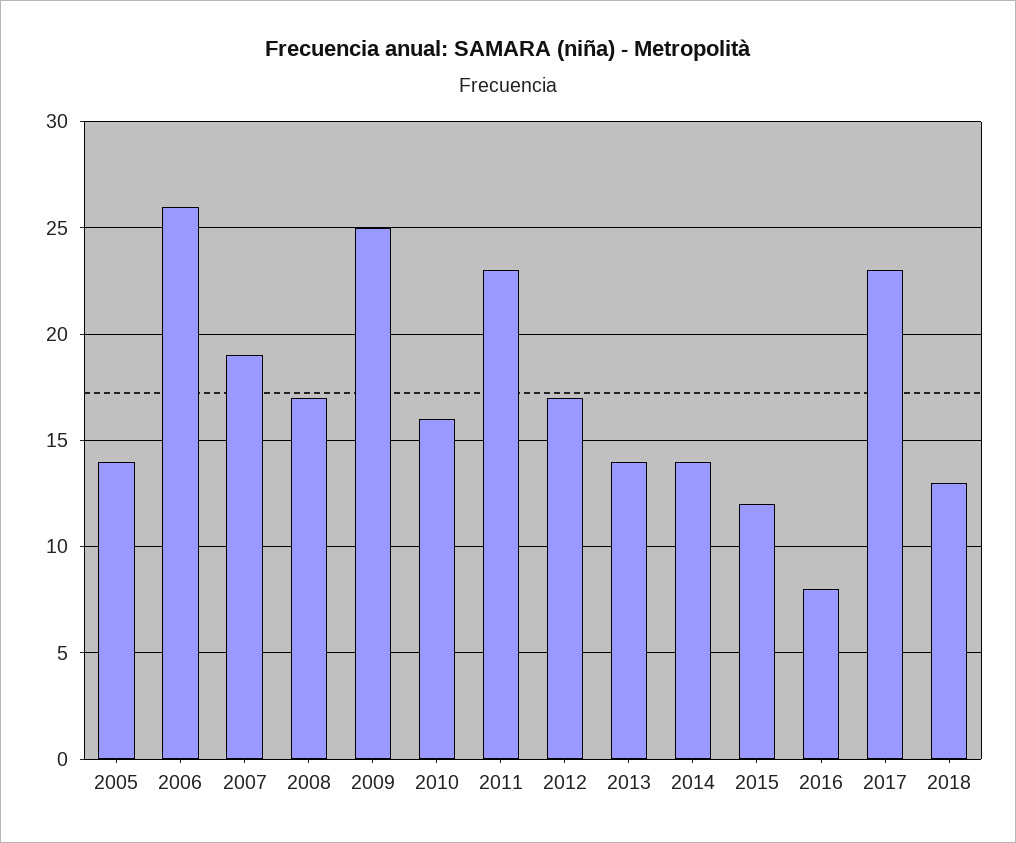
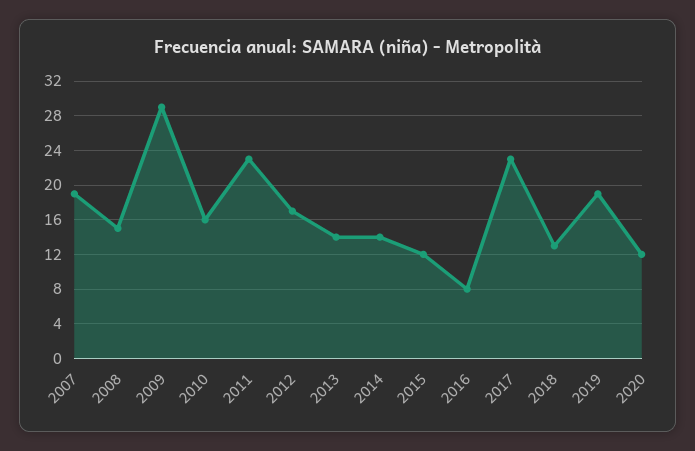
2005: 14 -> none
2006: 26 -> none
2008: 17 -> 15
2009: 25 -> 29
2019: none -> 19
2020: none -> 12

